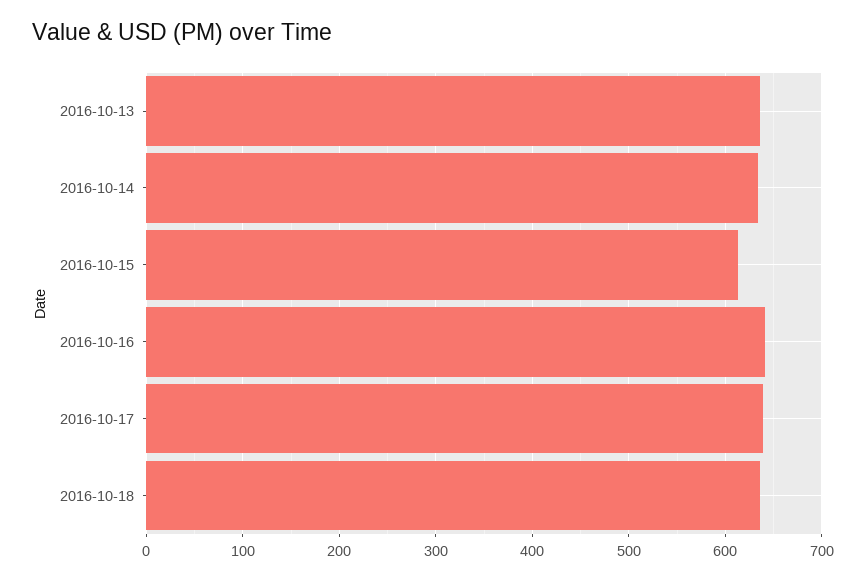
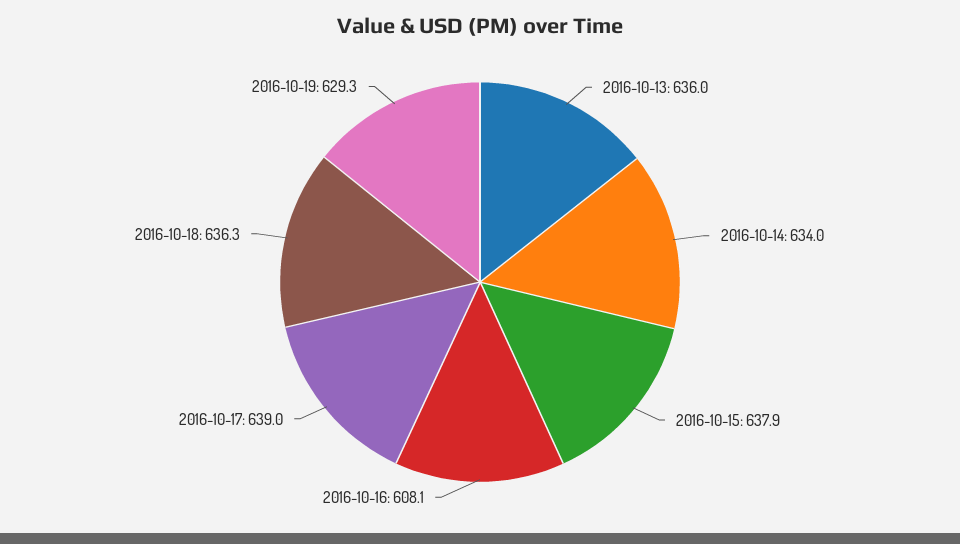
2016-10-15: 610 -> 637.9
2016-10-16: 640 -> 608.1
2016-10-19: none -> 629.3

